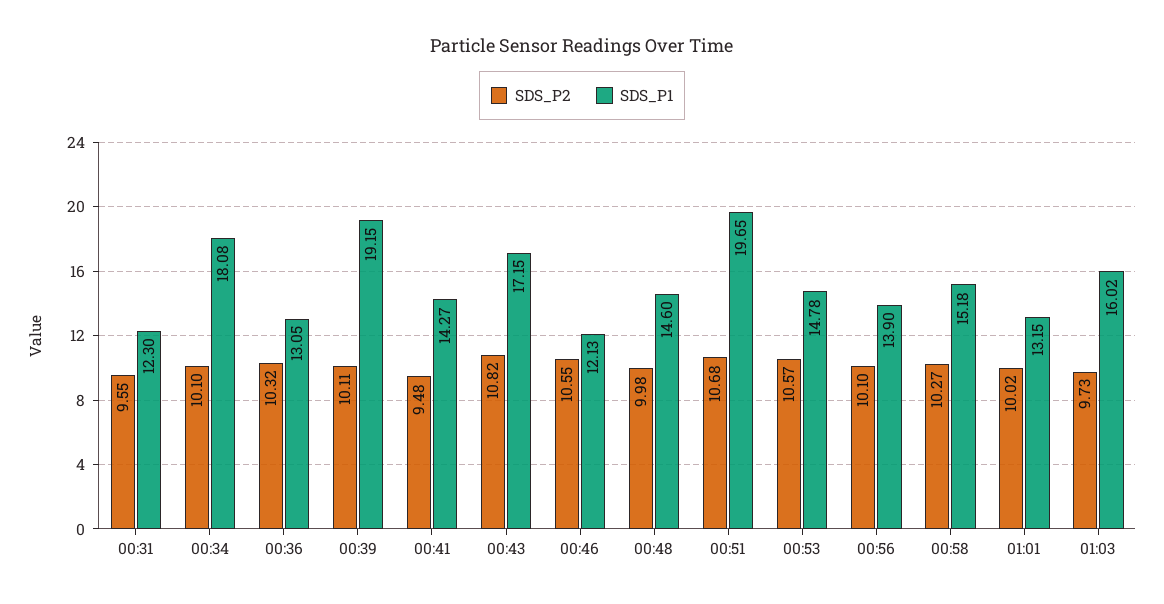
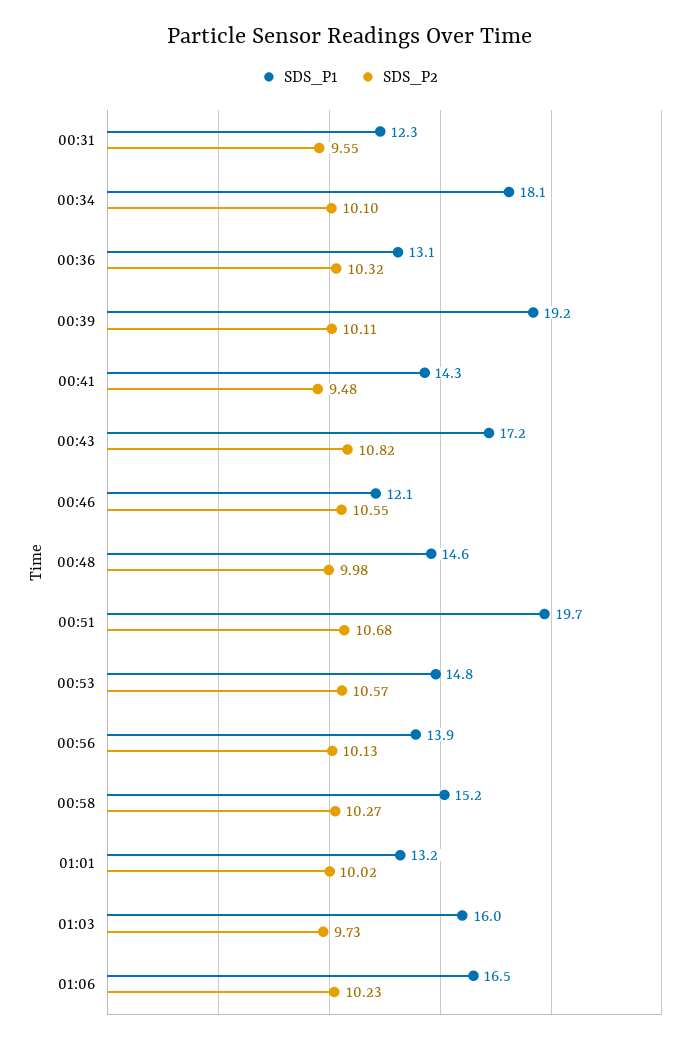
SDS_P2, 00:56: 10.1 -> 10.13
SDS_P1, 01:06: none -> 16.5
SDS_P2, 01:06: none -> 10.23

